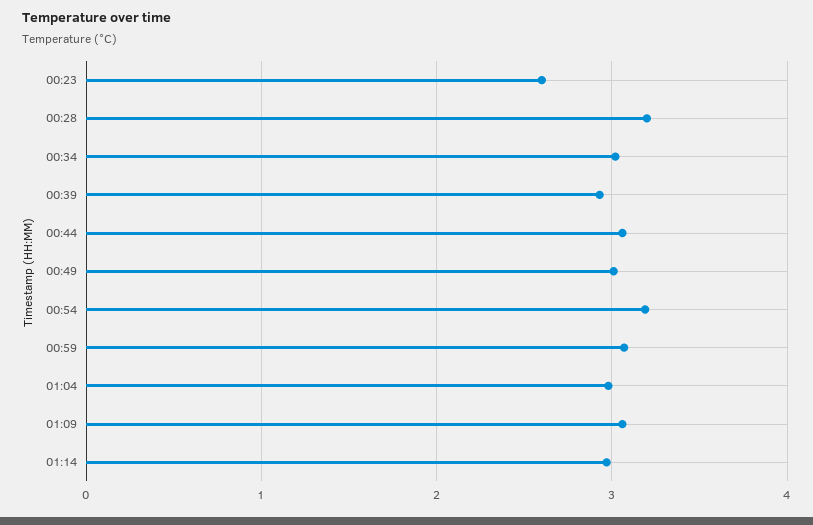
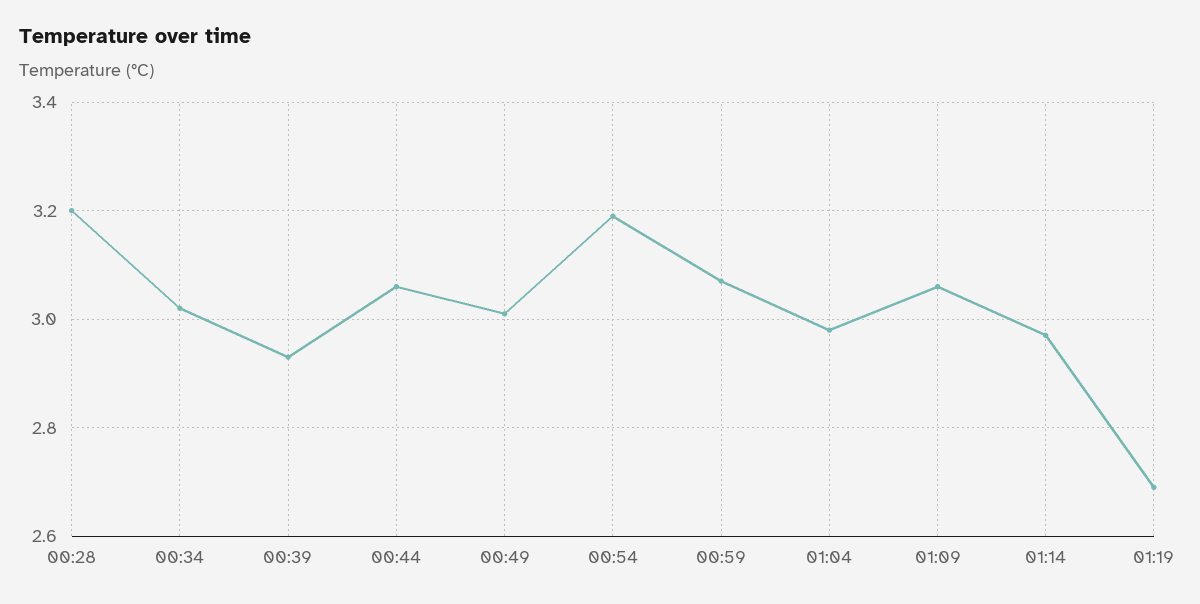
00:23: 2.6 -> none
01:19: none -> 2.7

